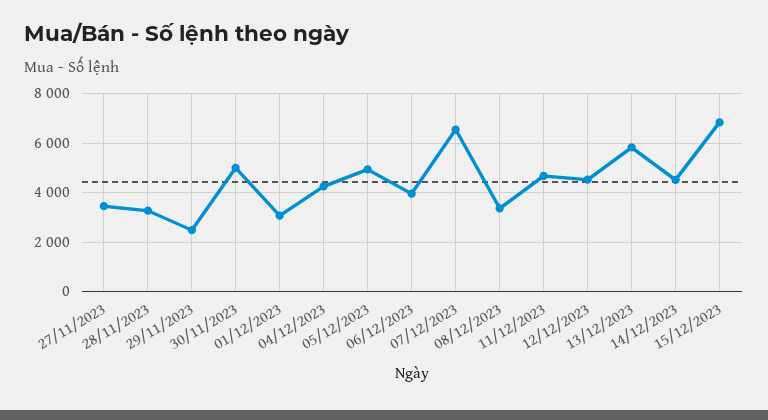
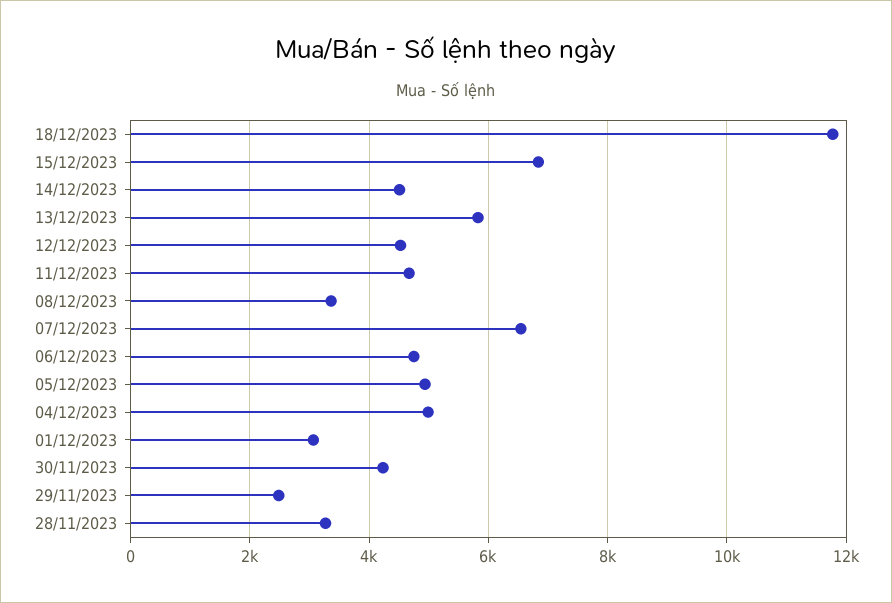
27/11/2023: 3500 -> none
30/11/2023: 5000 -> 4200
04/12/2023: 4250 -> 5000
06/12/2023: 4000 -> 4800
18/12/2023: none -> 11800

